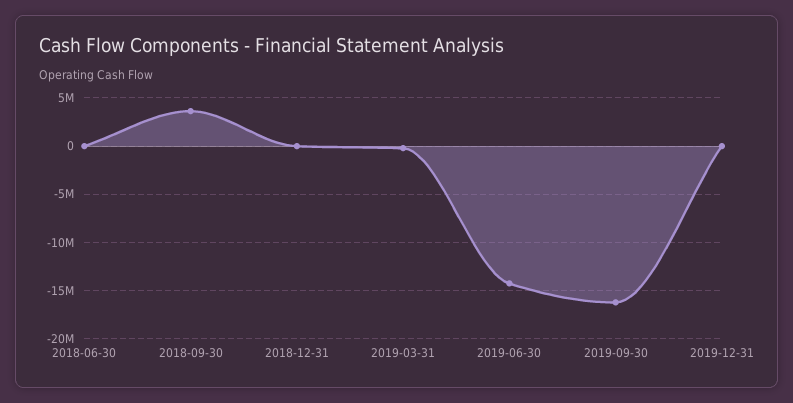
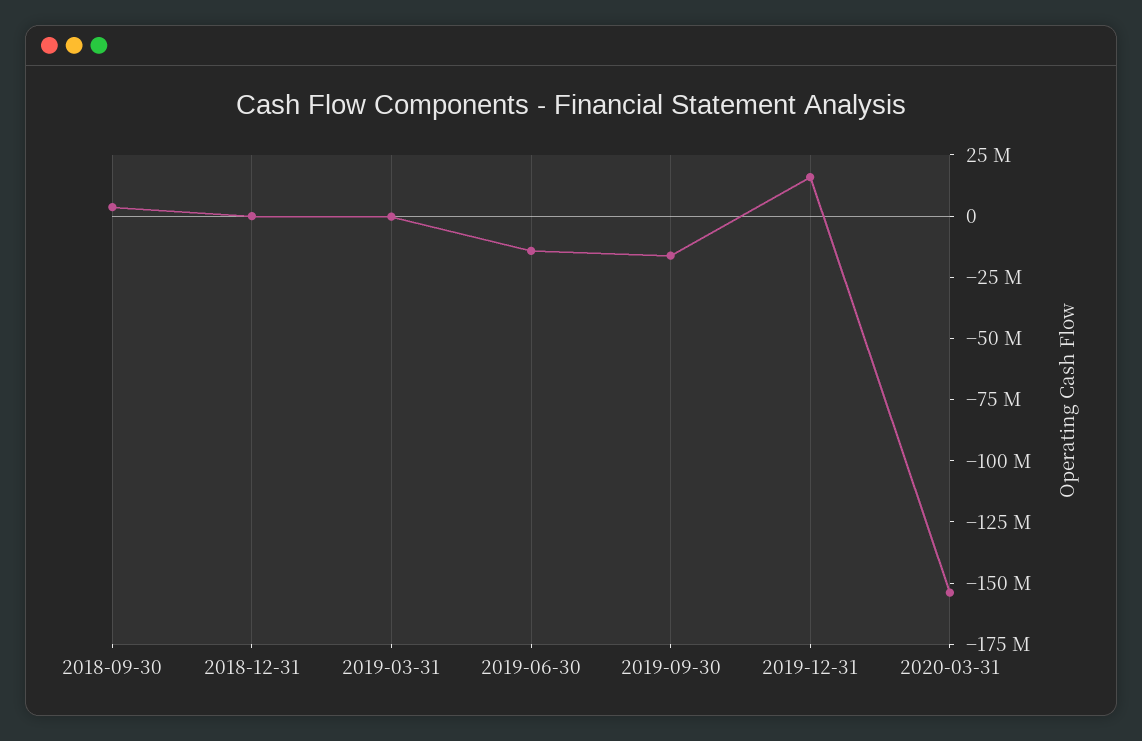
2018-06-30: 0 -> none
2019-12-31: 0 -> 15000000
2020-03-31: none -> -155000000

